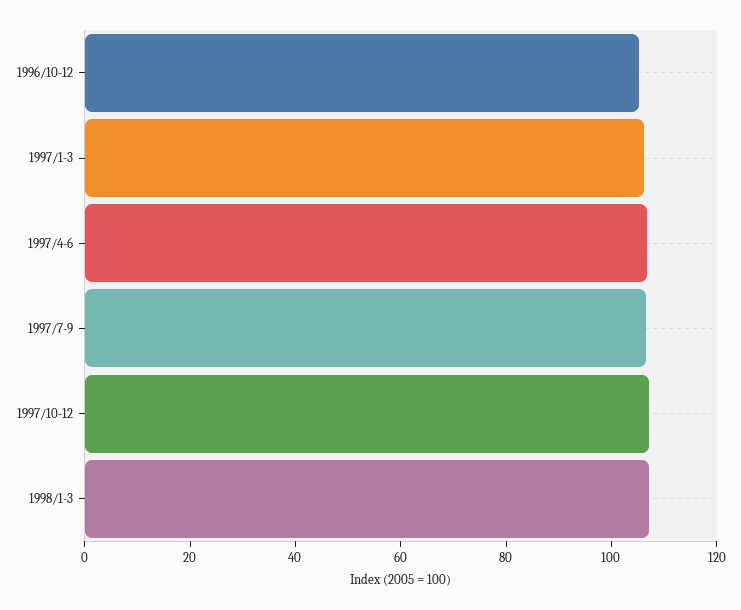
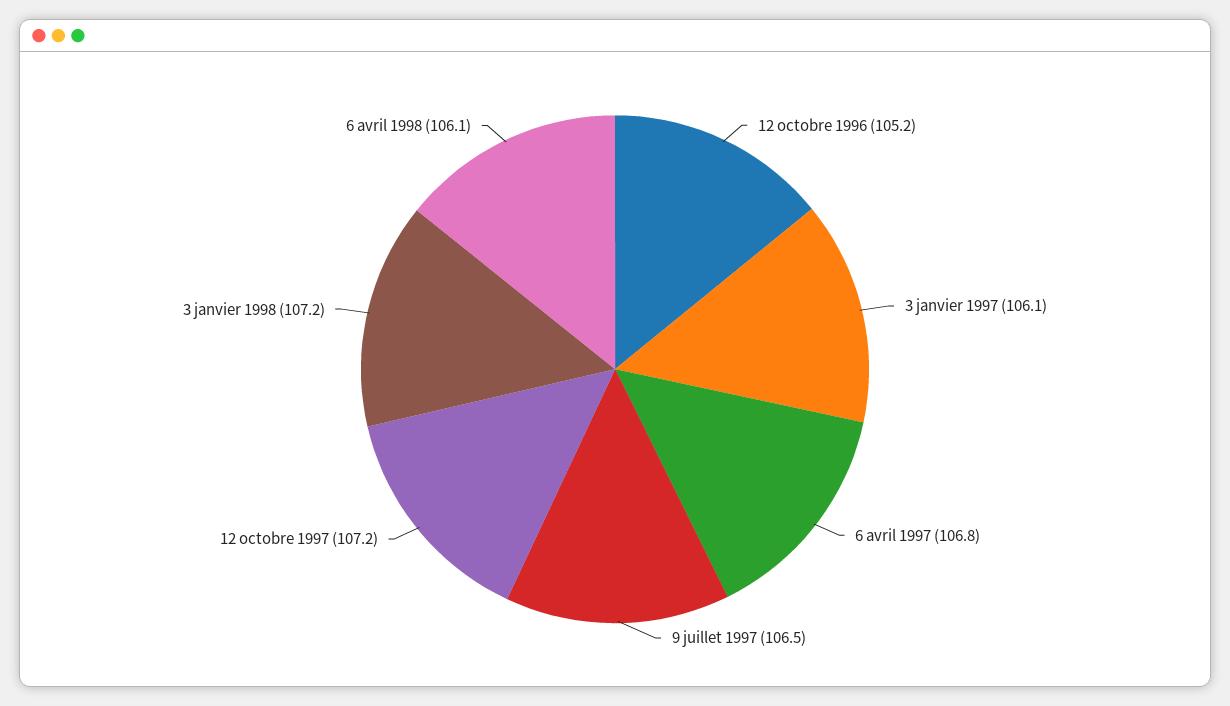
6 avril 1998: none -> 106.1

